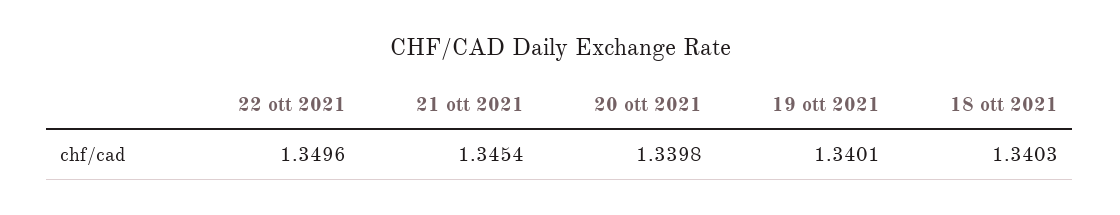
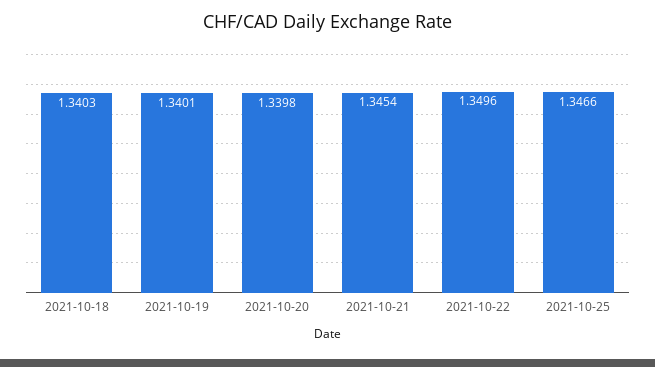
2021-10-25: none -> 1.3466

